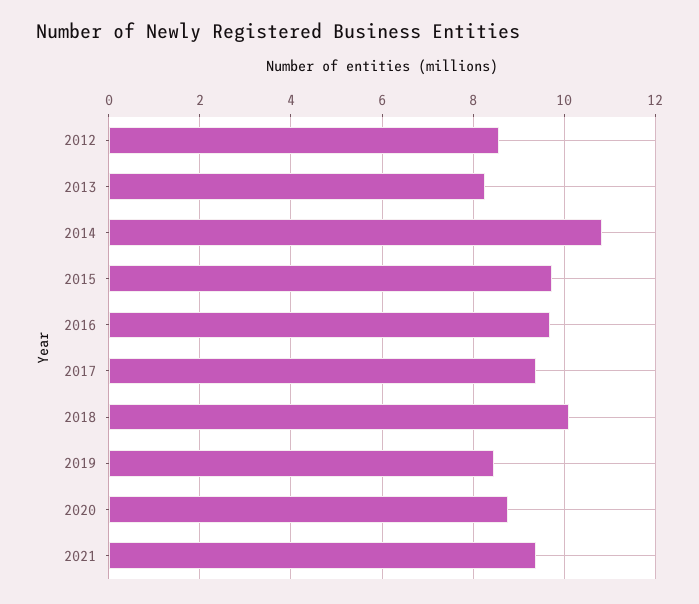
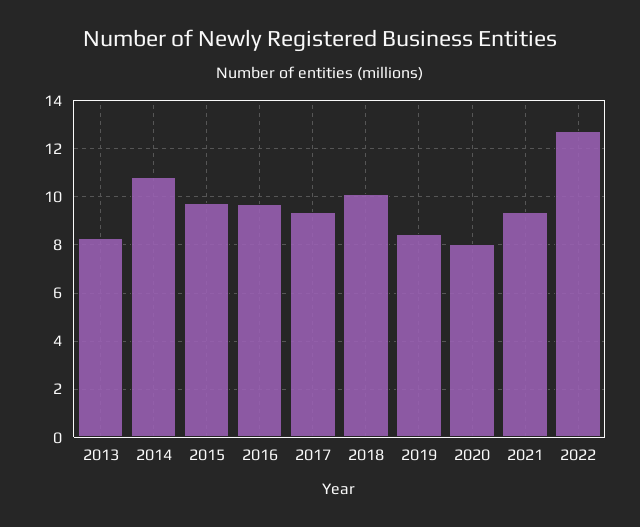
2012: 8.6 -> none
2020: 8.8 -> 8
2022: none -> 12.75

